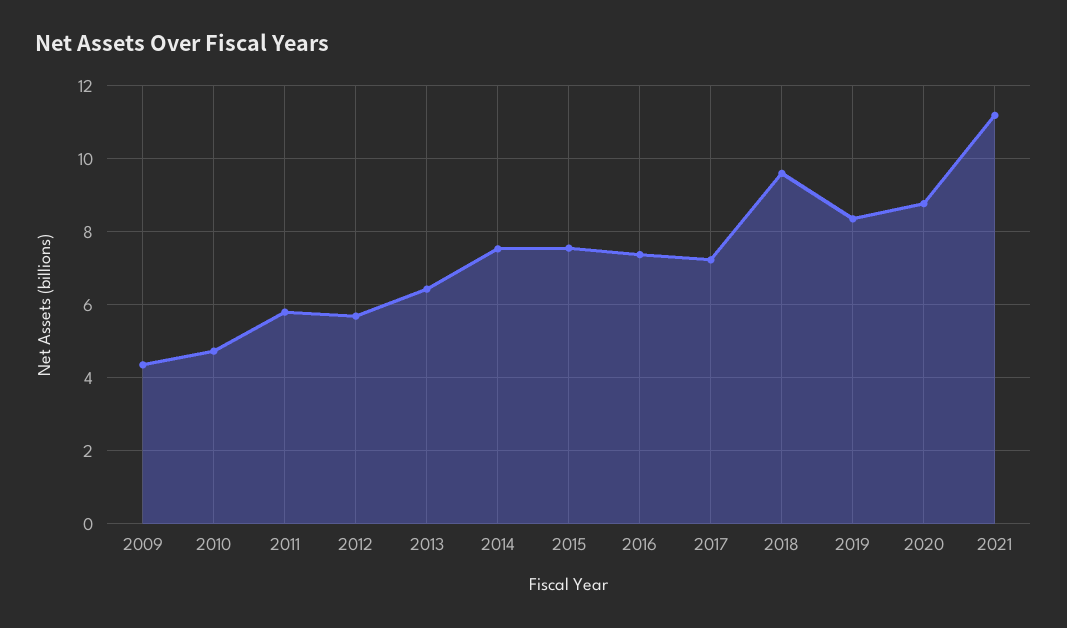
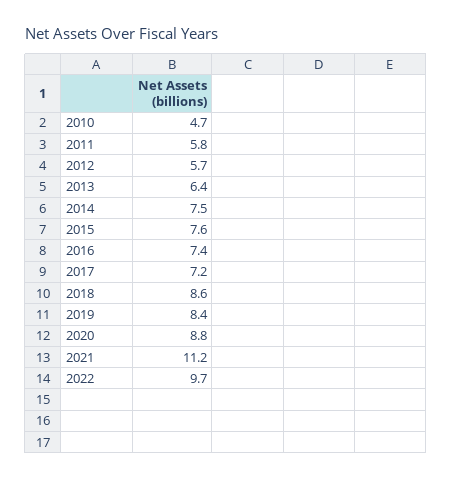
2009: 4.4 -> none
2018: 9.6 -> 8.6
2022: none -> 9.7

